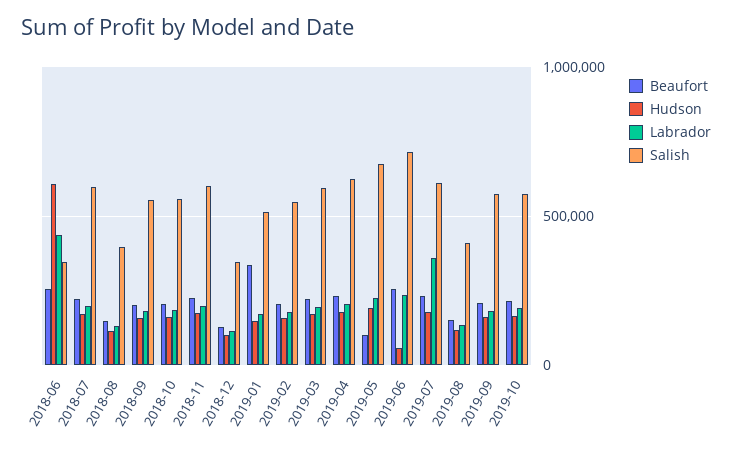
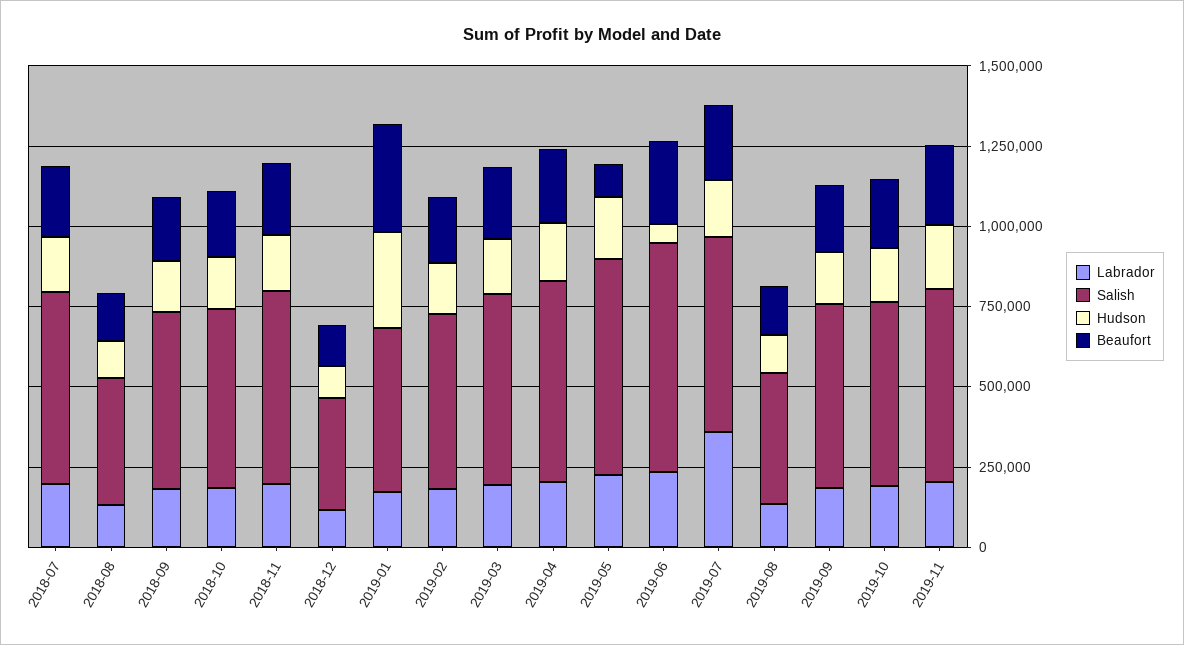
Beaufort, 2018-06: 250000 -> none
Hudson, 2018-06: 600000 -> none
Labrador, 2018-06: 450000 -> none
Salish, 2018-06: 350000 -> none
Hudson, 2019-01: 150000 -> 300000
Labrador, 2019-11: none -> 200000
Salish, 2019-11: none -> 600000
Hudson, 2019-11: none -> 200000
Beaufort, 2019-11: none -> 250000

